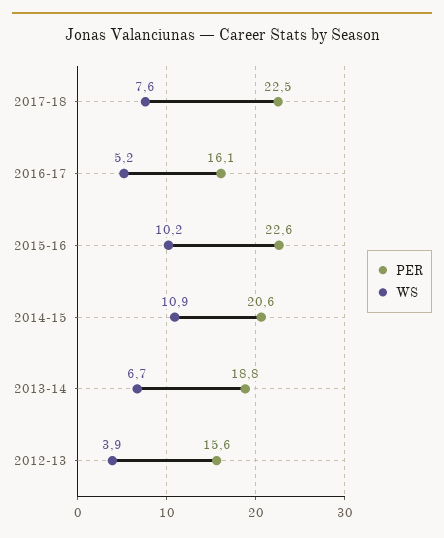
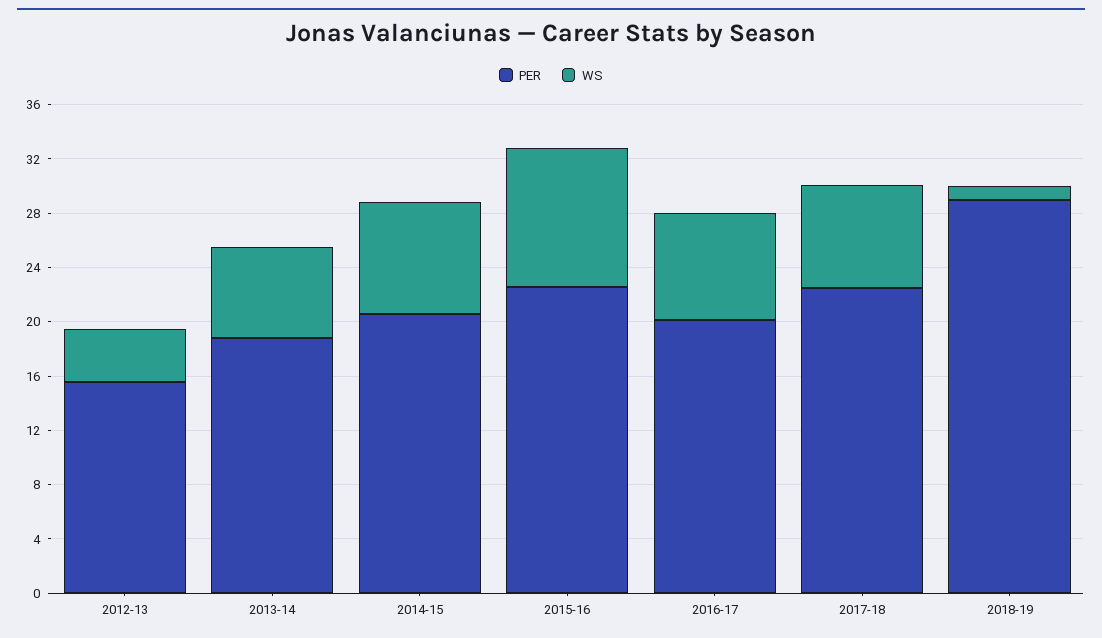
PER, 2016-17: 16.1 -> 20
WS, 2016-17: 5.2 -> 8
WS, 2014-15: 10.9 -> 8
PER, 2018-19: none -> 29
WS, 2018-19: none -> 1

